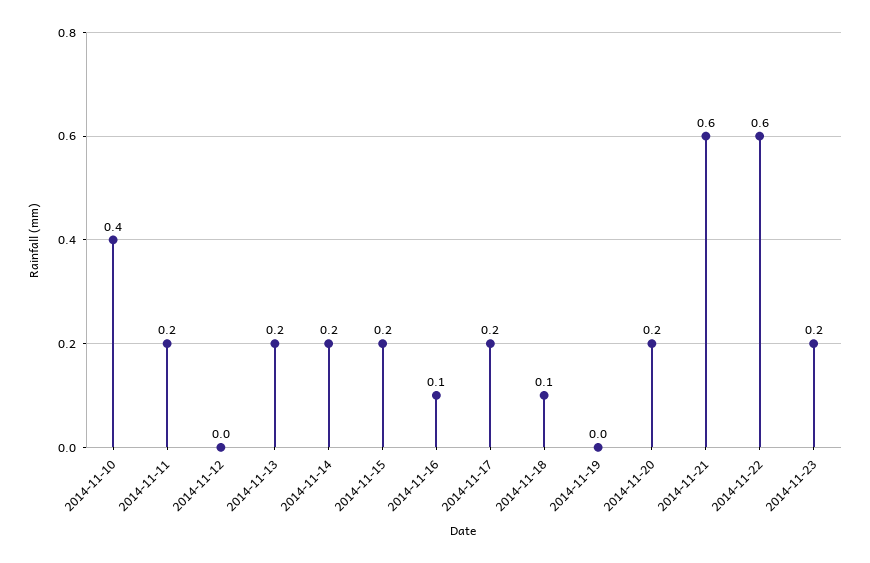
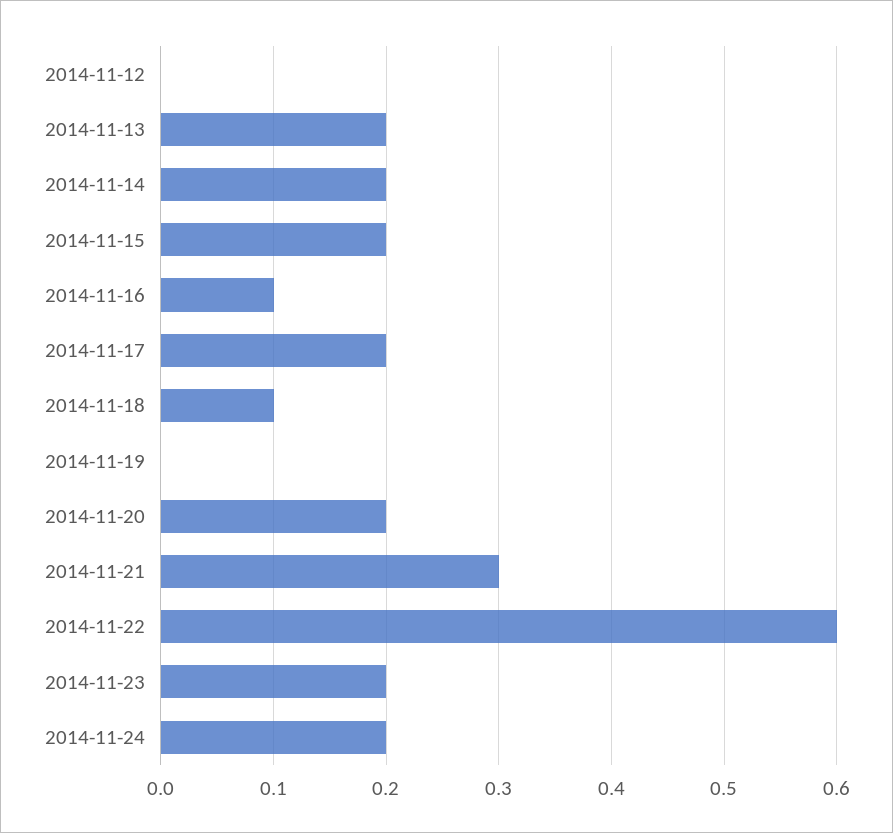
2014-11-10: 0.4 -> none
2014-11-11: 0.2 -> none
2014-11-21: 0.6 -> 0.3
2014-11-24: none -> 0.2

